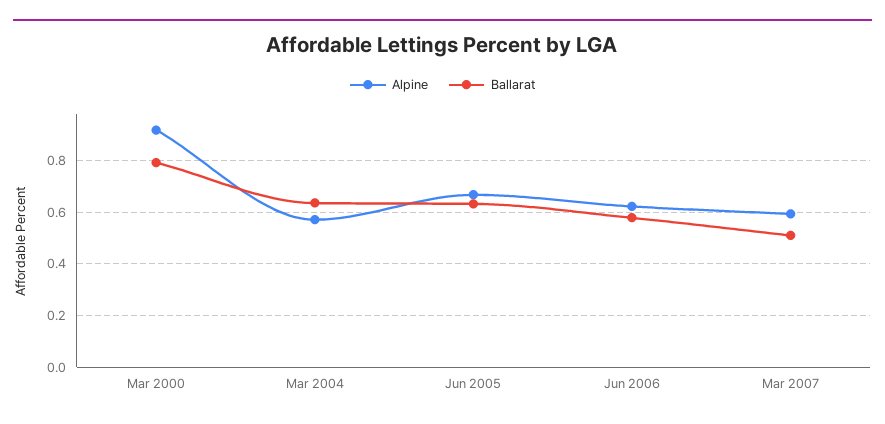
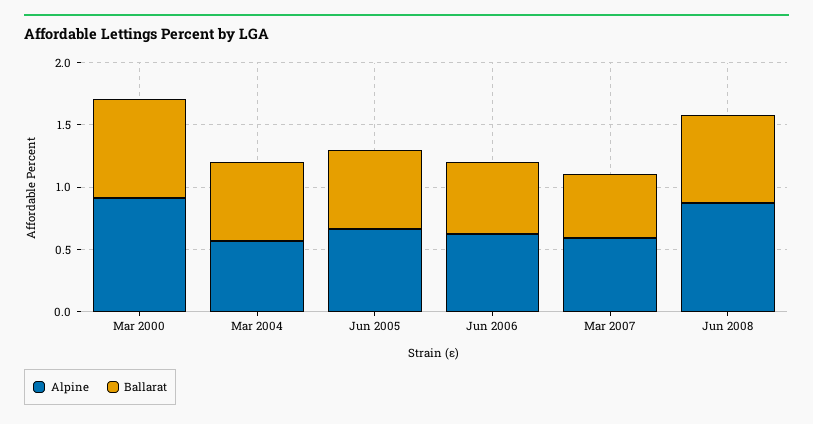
Alpine, Jun 2008: none -> 0.9
Ballarat, Jun 2008: none -> 0.7

